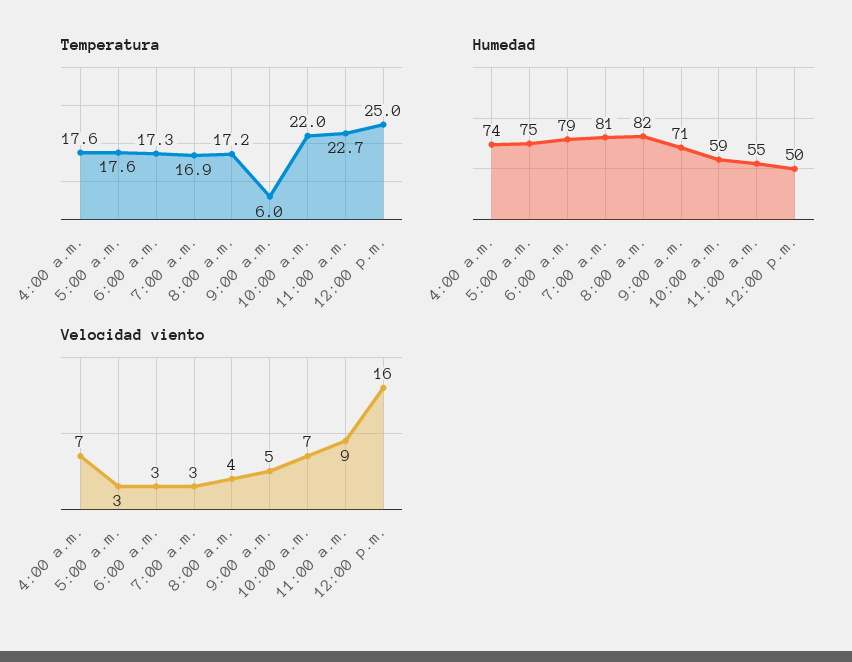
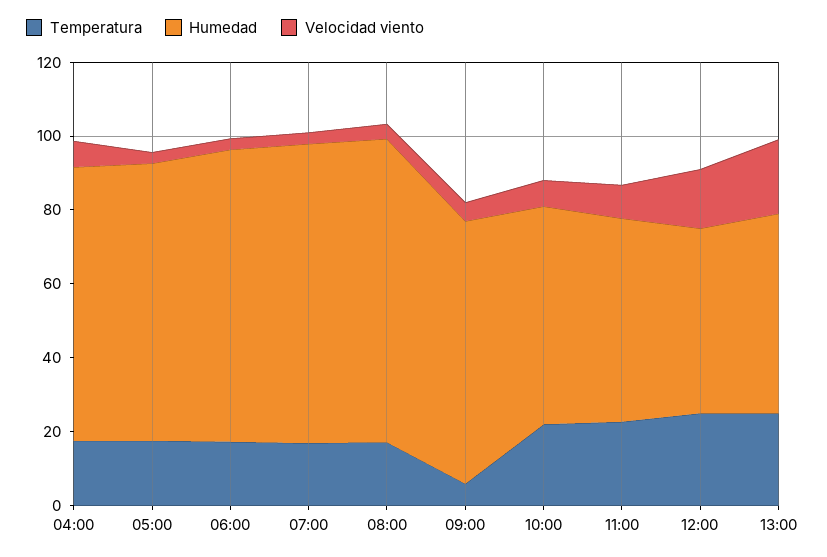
Temperatura, 13:00: none -> 25
Humedad, 13:00: none -> 55
Velocidad viento, 13:00: none -> 20

